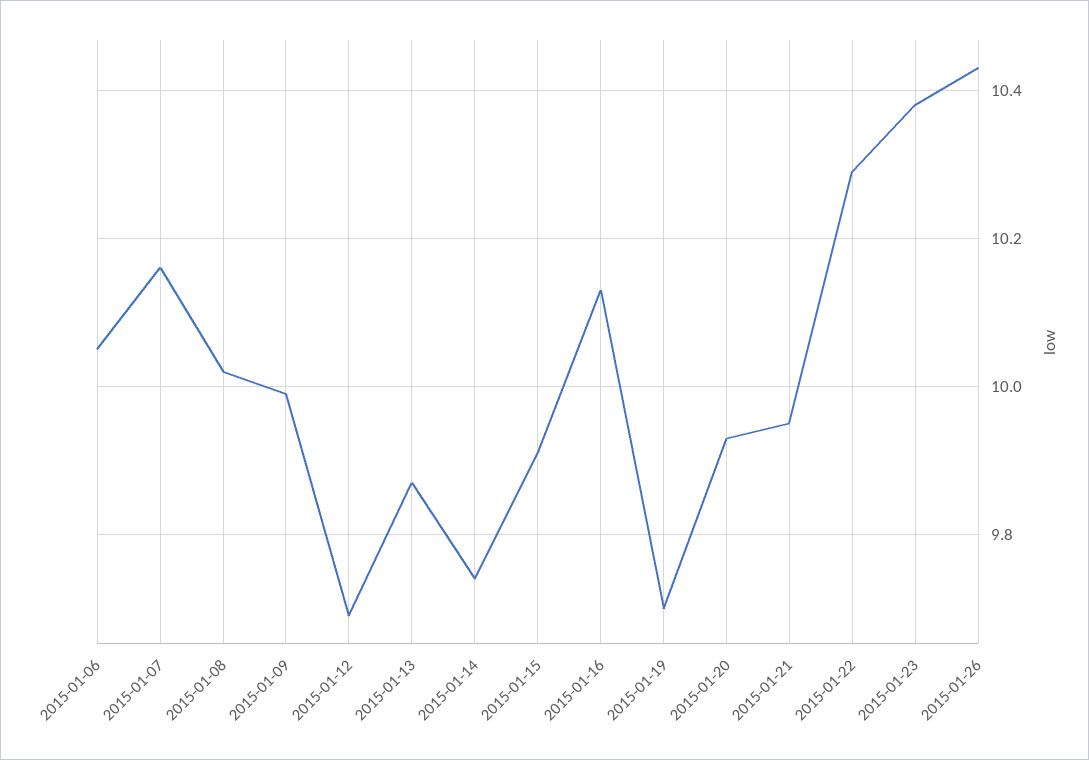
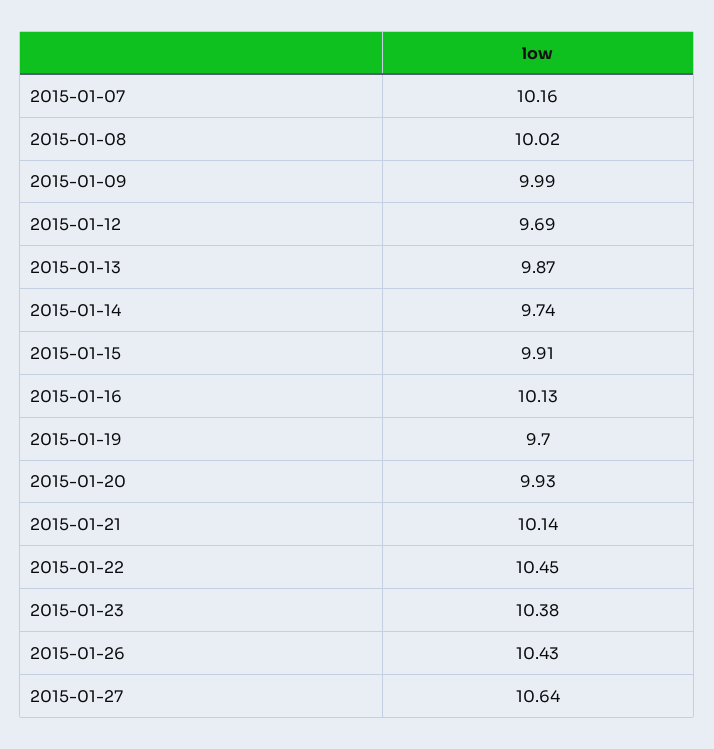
2015-01-06: 10.05 -> none
2015-01-21: 9.95 -> 10.14
2015-01-22: 10.3 -> 10.45
2015-01-27: none -> 10.64

